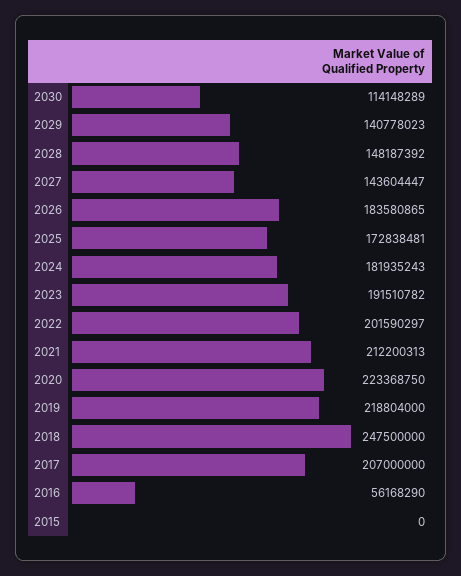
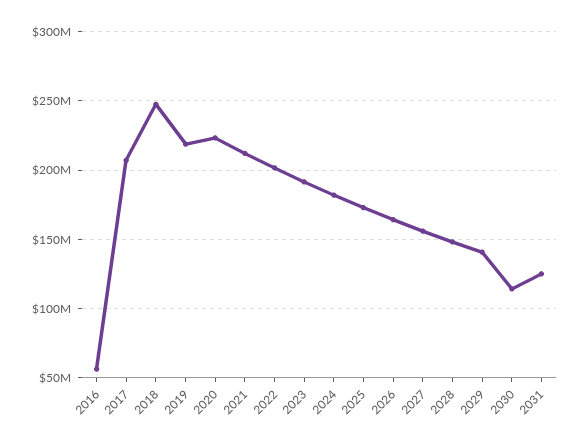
2027: 143604447 -> 155000000
2026: 183580865 -> 165000000
2015: 0 -> none
2031: none -> 125000000

